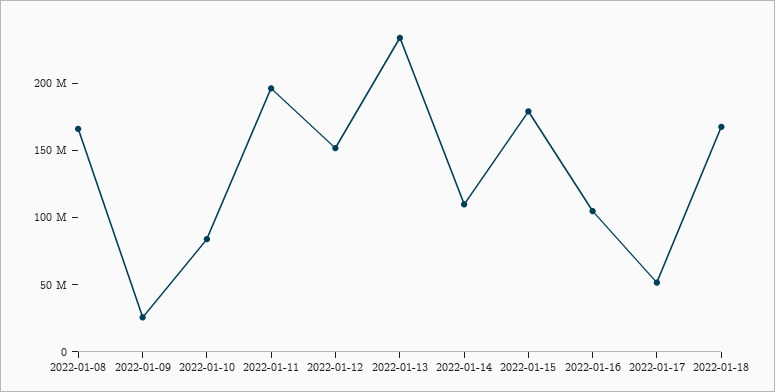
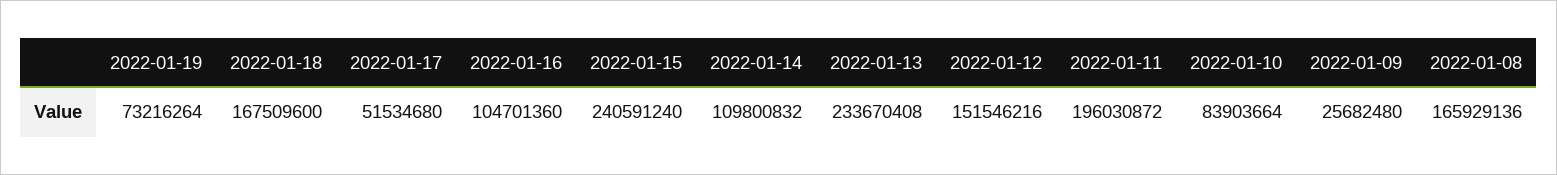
2022-01-15: 180000000 -> 240591240
2022-01-19: none -> 73216264

